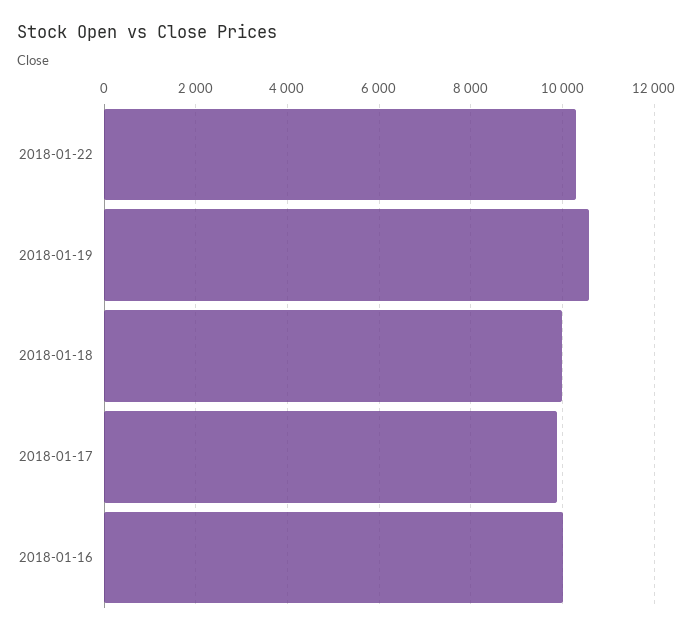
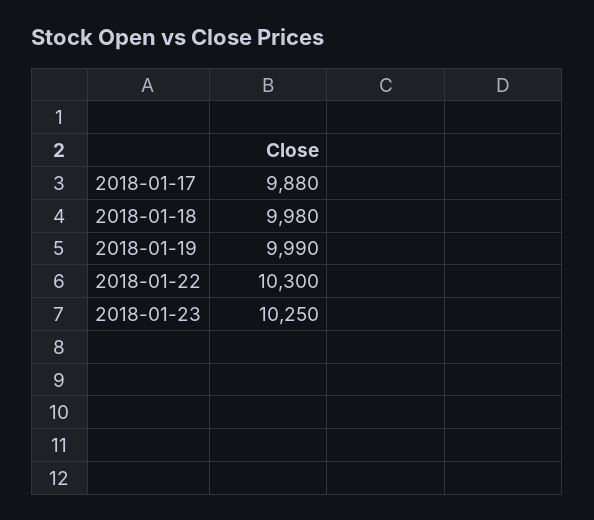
2018-01-19: 10600 -> 9990
2018-01-16: 10000 -> none
2018-01-23: none -> 10250

